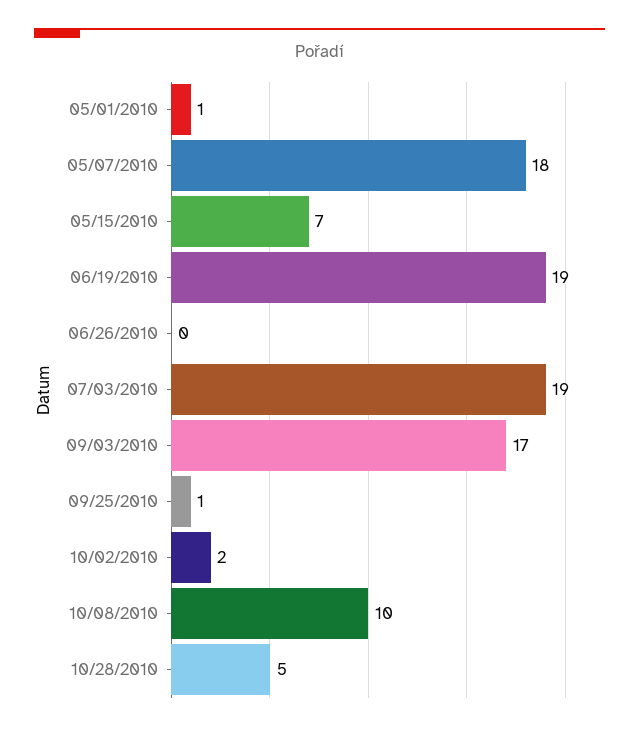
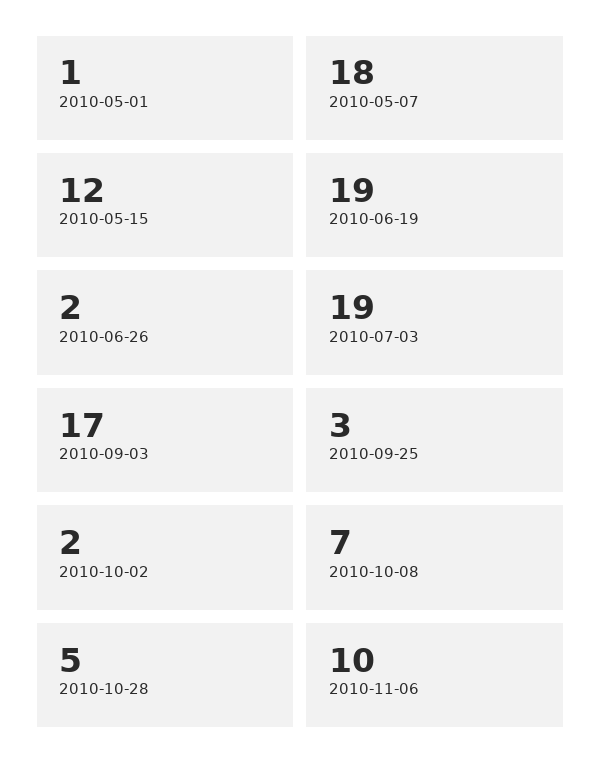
05/15/2010: 7 -> 12
06/26/2010: 0 -> 2
09/25/2010: 1 -> 3
10/08/2010: 10 -> 7
2010-11-06: none -> 10

